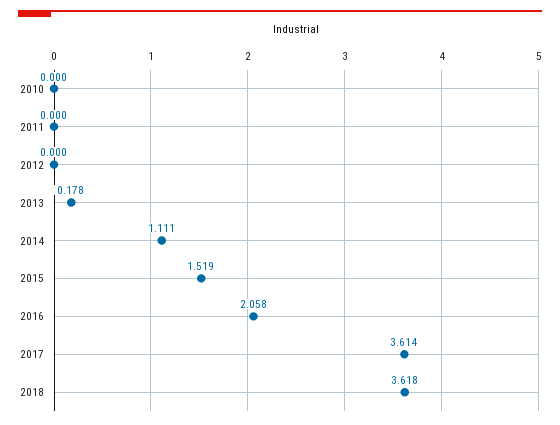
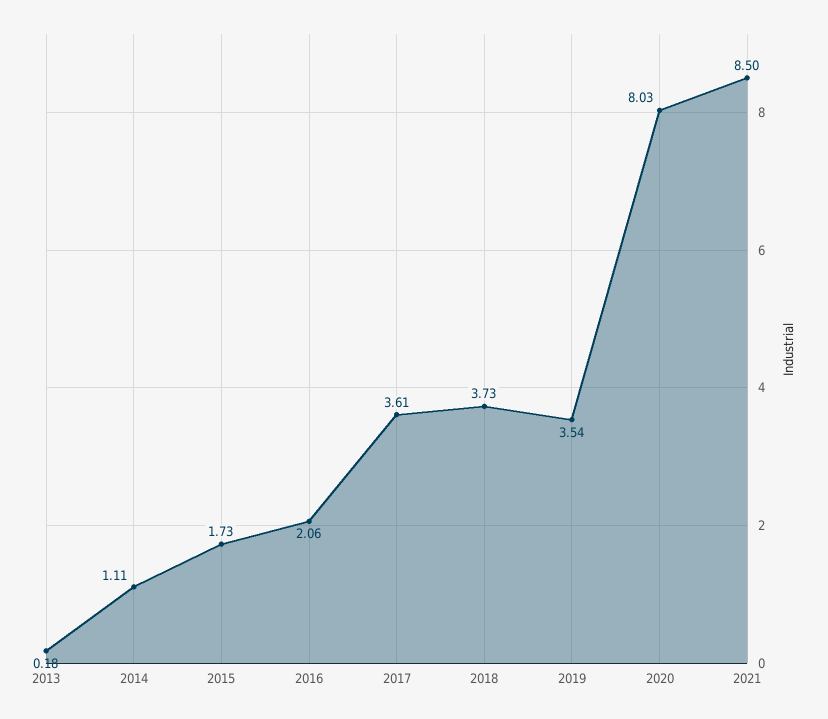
2010: 0 -> none
2011: 0 -> none
2012: 0 -> none
2015: 1.519 -> 1.73
2018: 3.618 -> 3.73
2019: none -> 3.54
2020: none -> 8.03
2021: none -> 8.5

